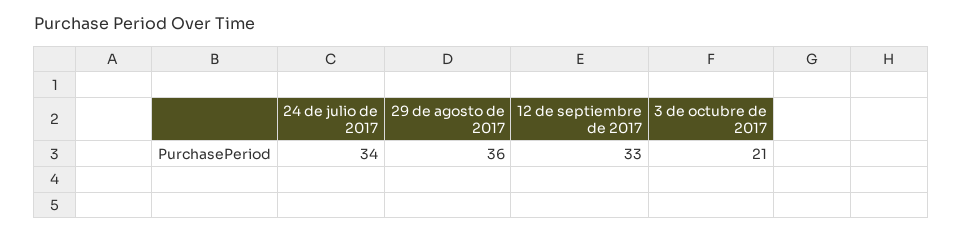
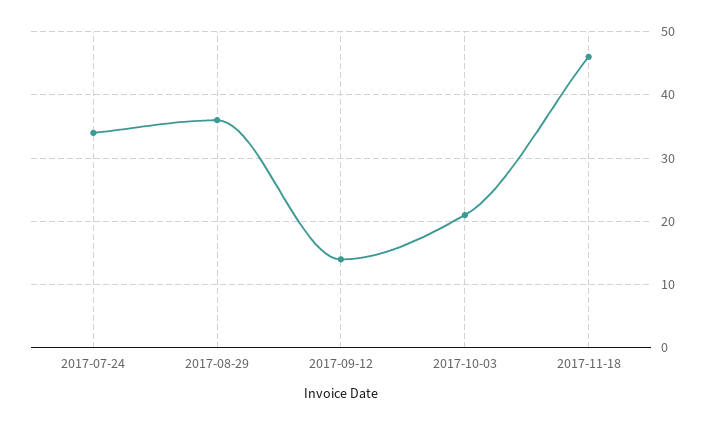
12 de septiembre de 2017: 33 -> 14
2017-11-18: none -> 46

